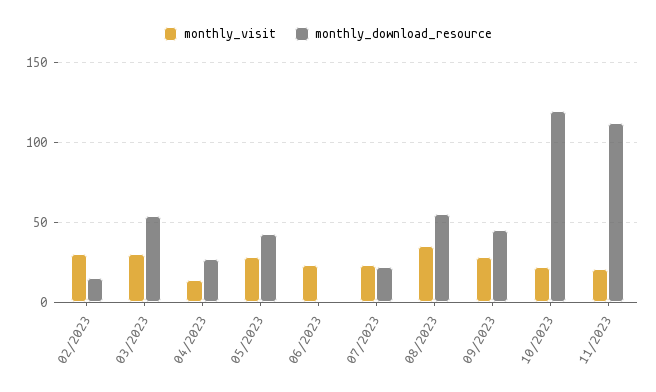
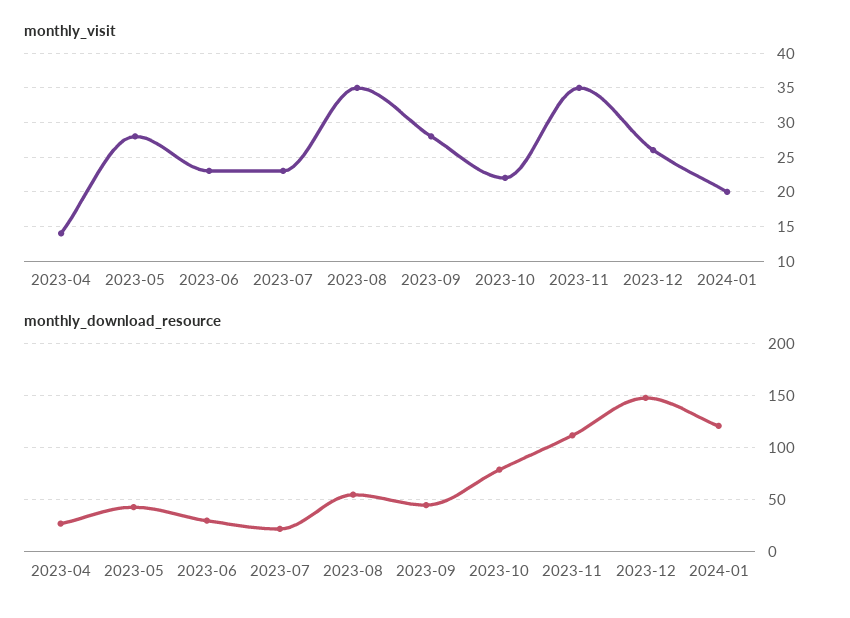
monthly_visit, 02/2023: 30 -> none
monthly_download_resource, 02/2023: 15 -> none
monthly_visit, 03/2023: 30 -> none
monthly_download_resource, 03/2023: 55 -> none
monthly_download_resource, 06/2023: 0 -> 30
monthly_download_resource, 10/2023: 120 -> 80
monthly_visit, 11/2023: 20 -> 35
monthly_visit, 2023-12: none -> 26
monthly_visit, 2024-01: none -> 20
monthly_download_resource, 2023-12: none -> 150
monthly_download_resource, 2024-01: none -> 120

